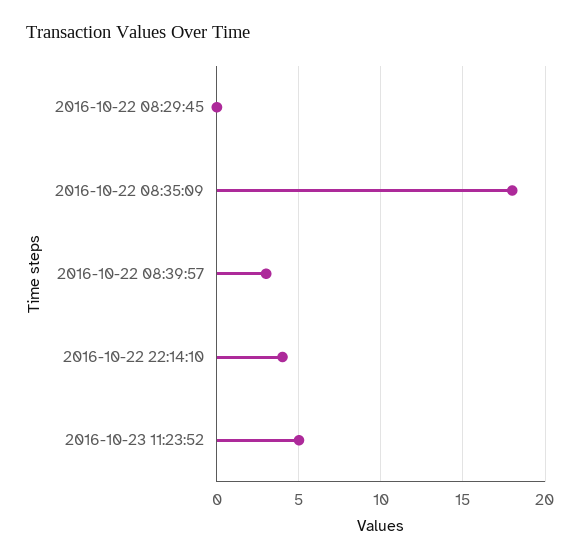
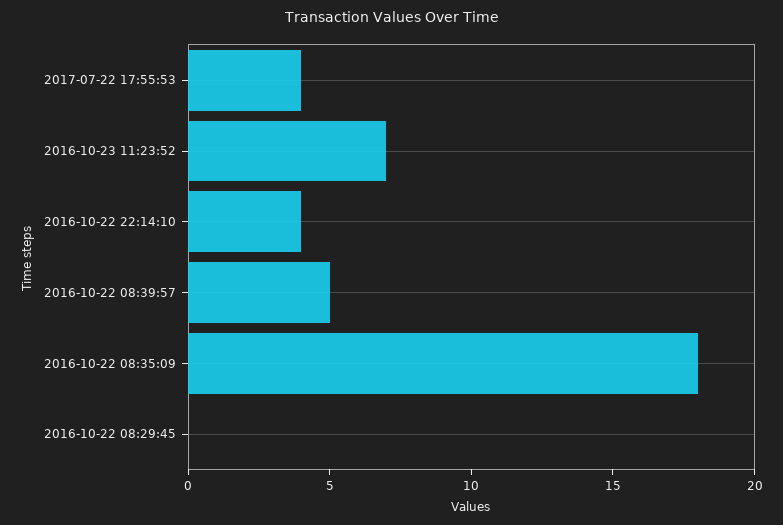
2016-10-22 08:39:57: 3 -> 5
2016-10-23 11:23:52: 5 -> 7
2017-07-22 17:55:53: none -> 4

